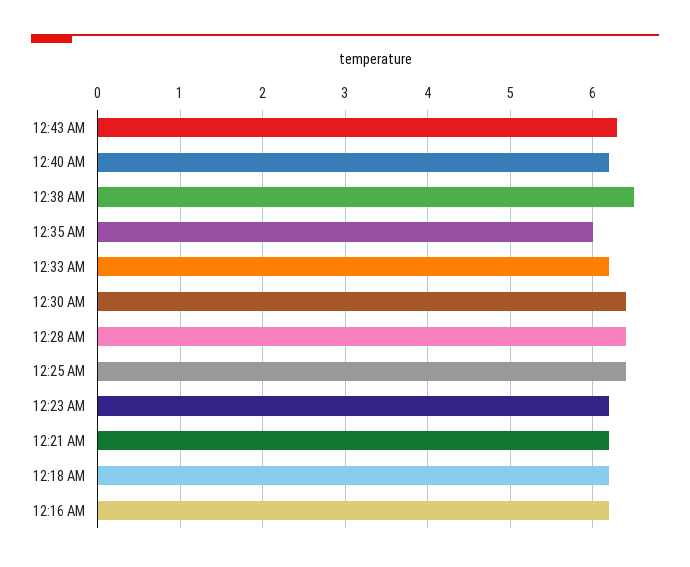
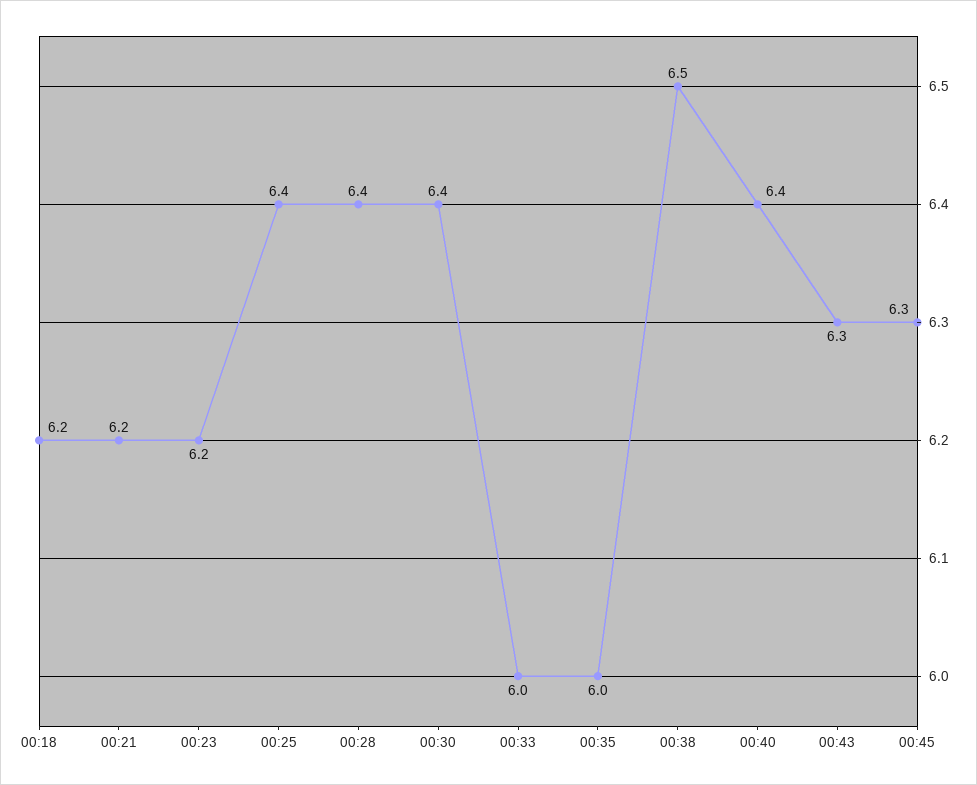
12:40 AM: 6.2 -> 6.4
12:33 AM: 6.2 -> 6
12:16 AM: 6.2 -> none
00:45: none -> 6.3

